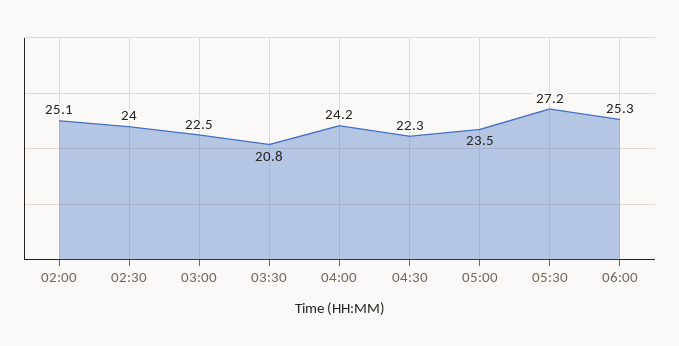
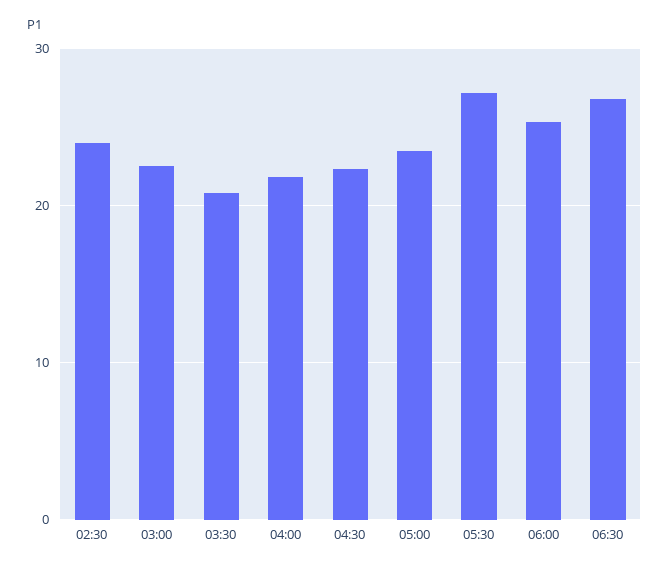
02:00: 25.1 -> none
04:00: 24.2 -> 22
06:30: none -> 27

